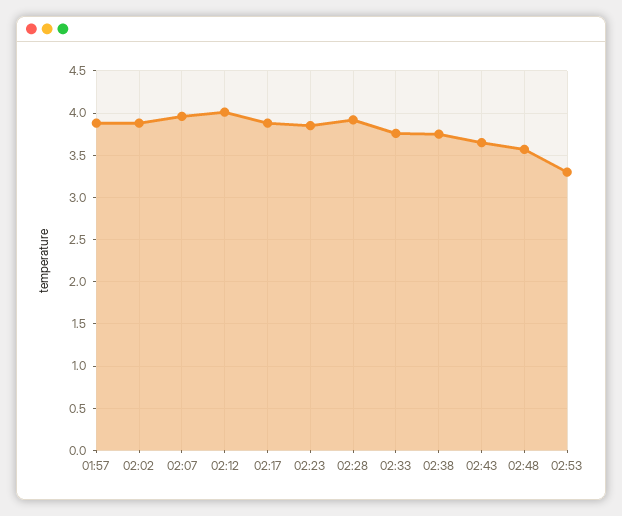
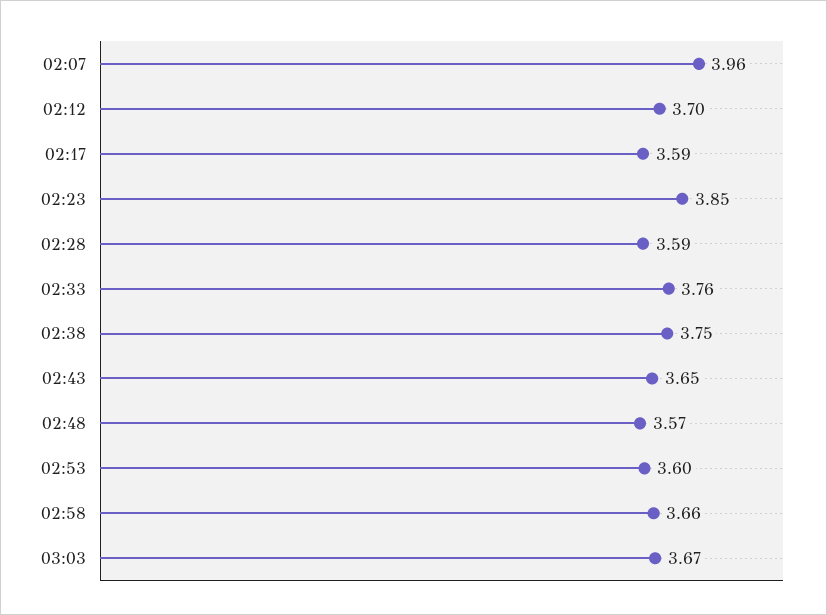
01:57: 3.9 -> none
02:02: 3.9 -> none
02:12: 4 -> 3.7
02:17: 3.9 -> 3.59
02:28: 3.9 -> 3.59
02:53: 3.3 -> 3.6
02:58: none -> 3.66
03:03: none -> 3.67

